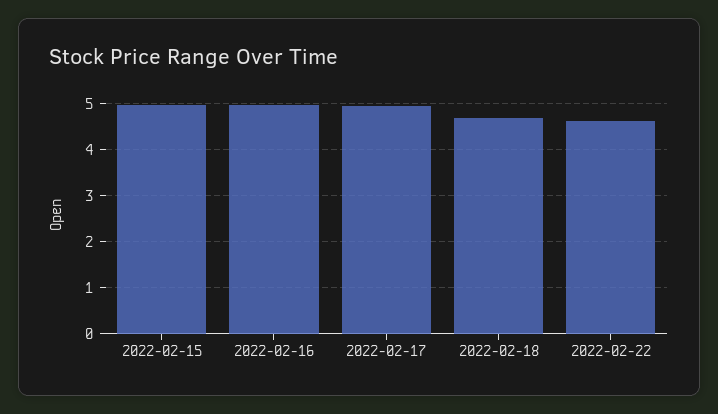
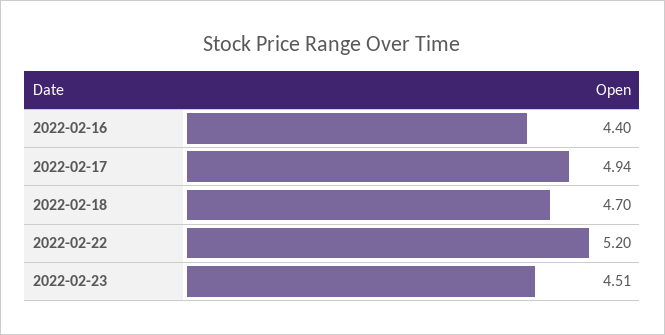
2022-02-15: 5 -> none
2022-02-16: 5 -> 4.4
2022-02-22: 4.6 -> 5.2
2022-02-23: none -> 4.51

